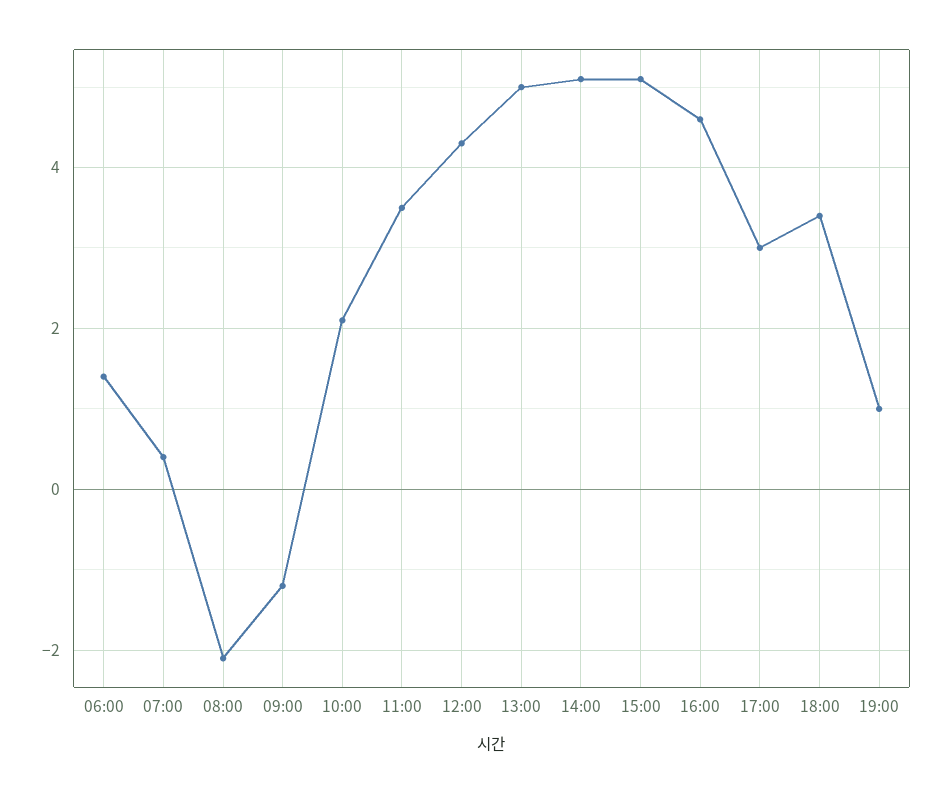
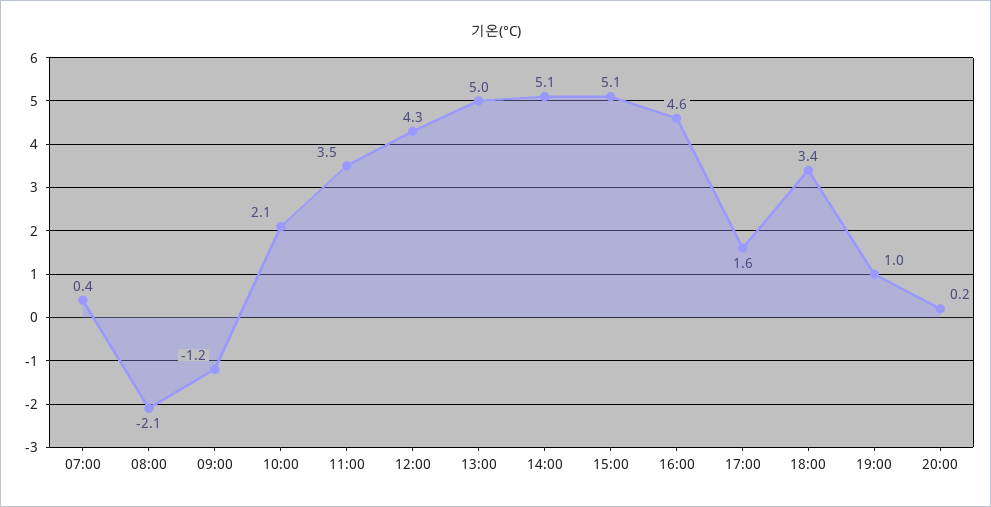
06:00: 1.5 -> none
17:00: 3 -> 1.6
20:00: none -> 0.2

